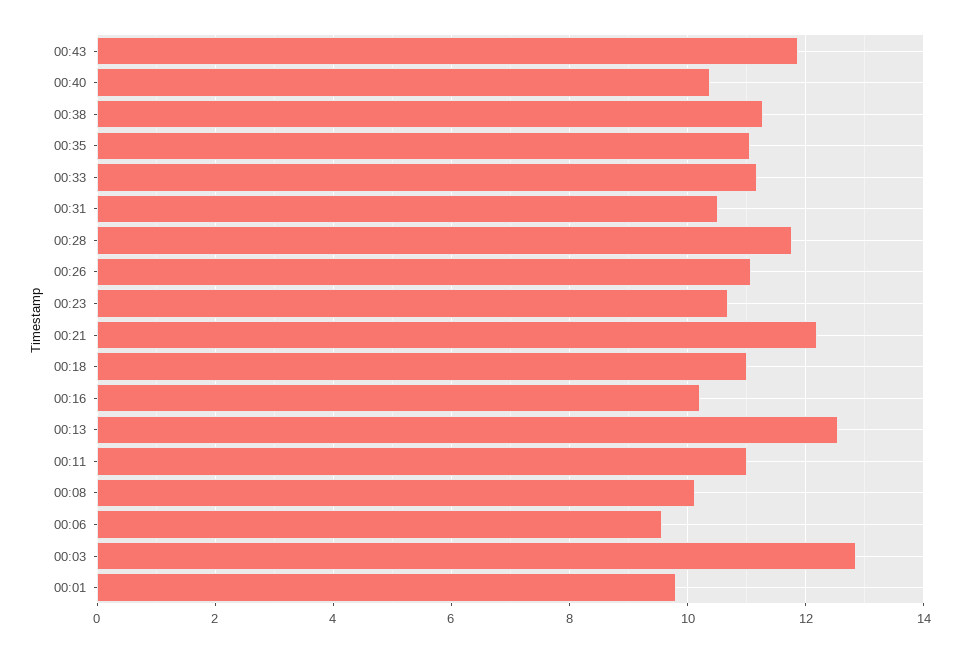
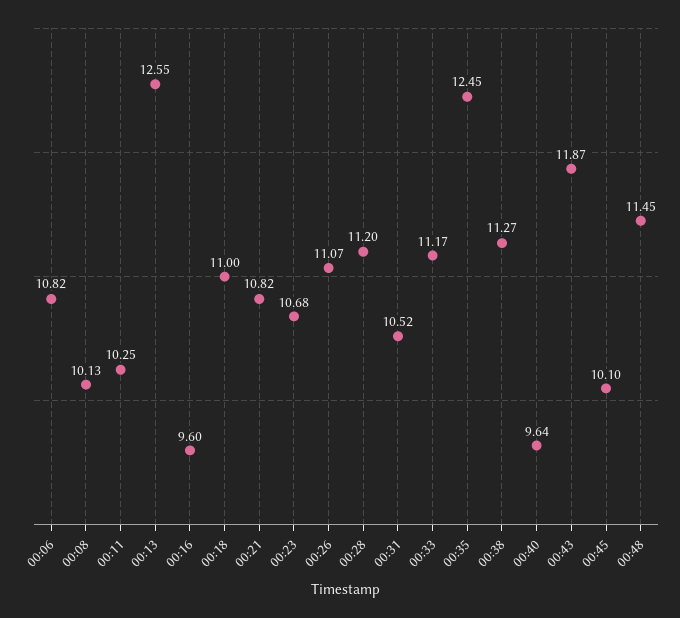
00:40: 10.4 -> 9.64
00:35: 11 -> 12.45
00:28: 11.8 -> 11.2
00:21: 12.2 -> 10.82
00:16: 10.2 -> 9.6
00:11: 11 -> 10.25
00:06: 9.6 -> 10.82
00:03: 12.8 -> none
00:01: 9.8 -> none
00:45: none -> 10.1
00:48: none -> 11.45

